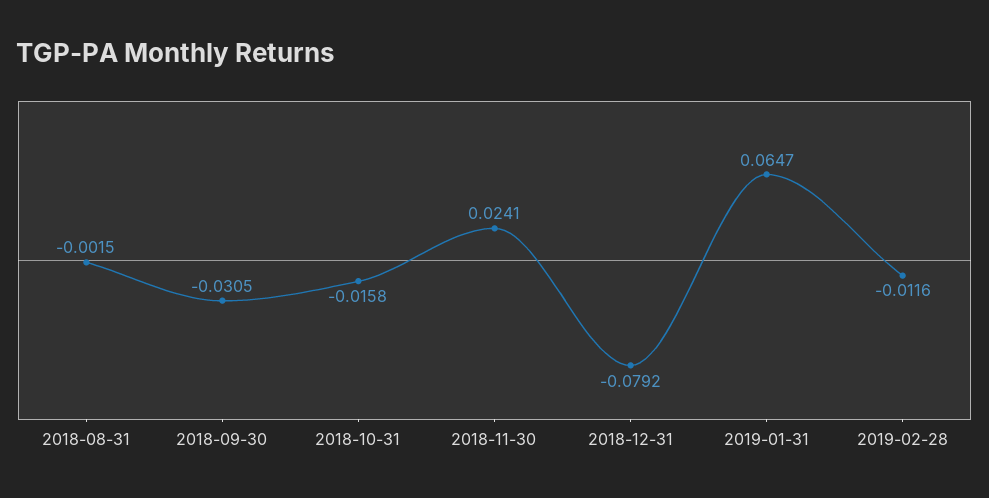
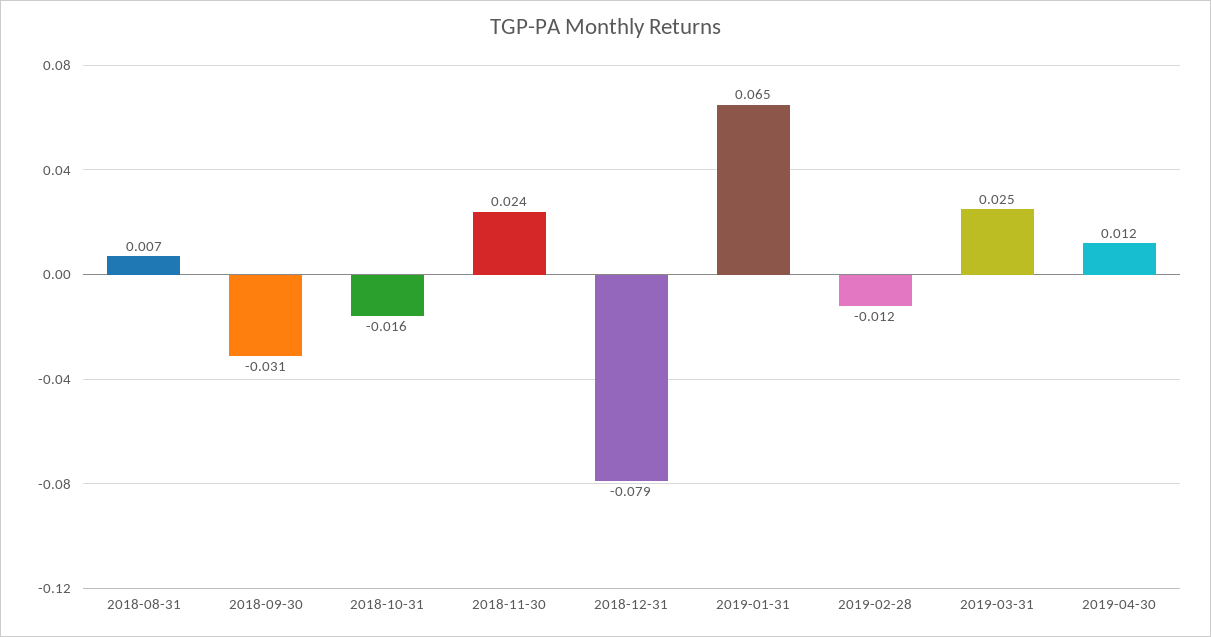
2018-08-31: -0.0015 -> 0.007
2019-03-31: none -> 0.025
2019-04-30: none -> 0.012

